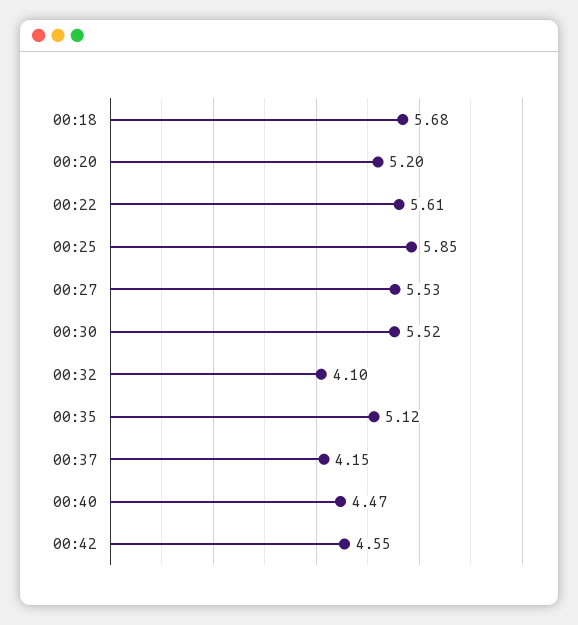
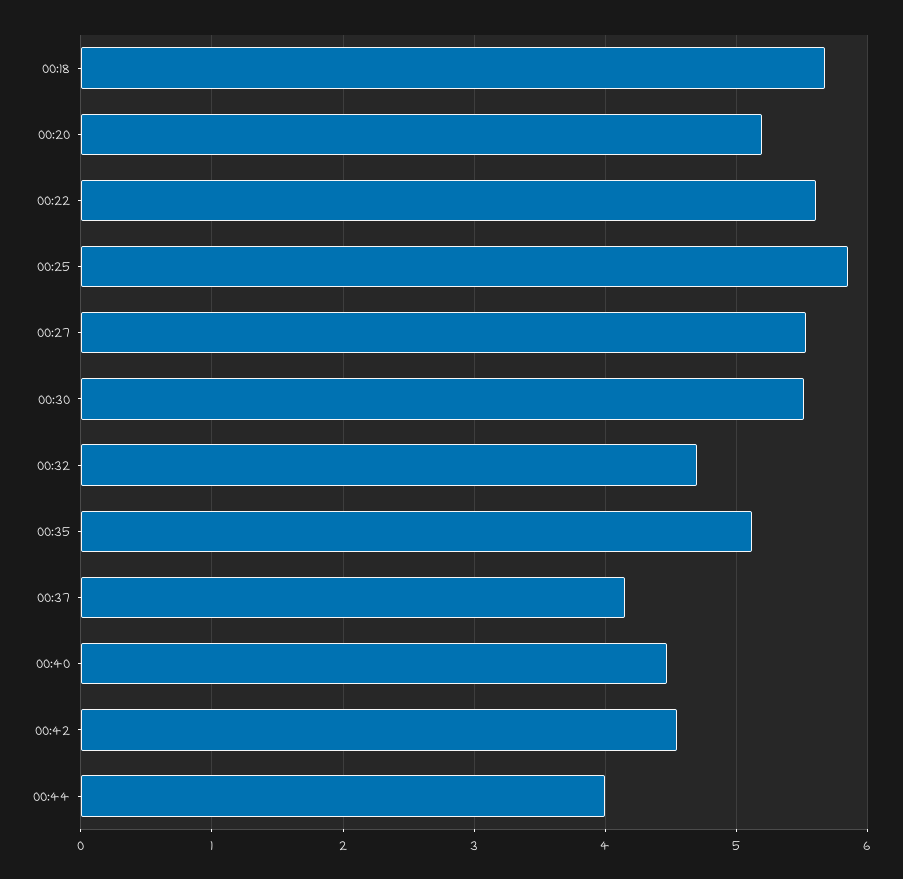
00:32: 4.1 -> 4.7
00:44: none -> 4

